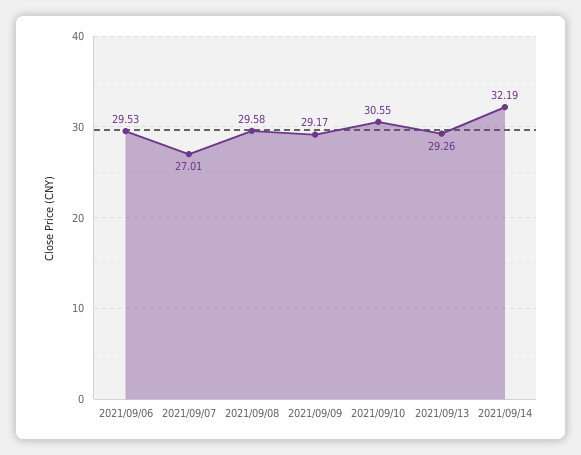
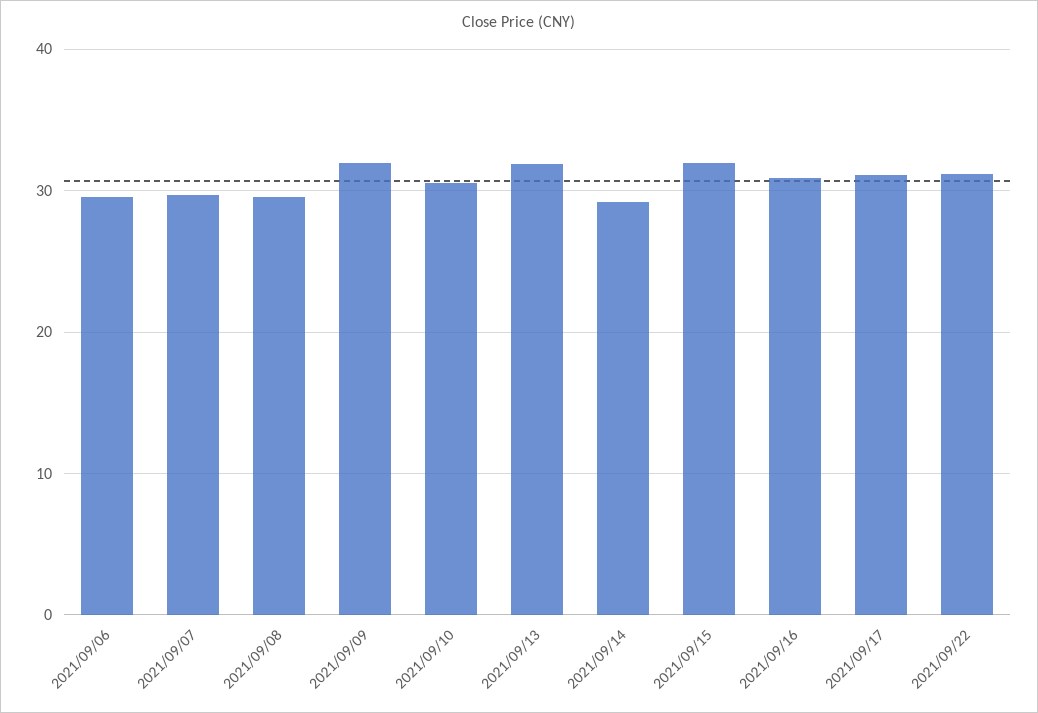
2021/09/07: 27.01 -> 30
2021/09/09: 29.17 -> 32
2021/09/13: 29.26 -> 32
2021/09/14: 32.19 -> 29
2021/09/15: none -> 32
2021/09/16: none -> 31
2021/09/17: none -> 31
2021/09/22: none -> 31

